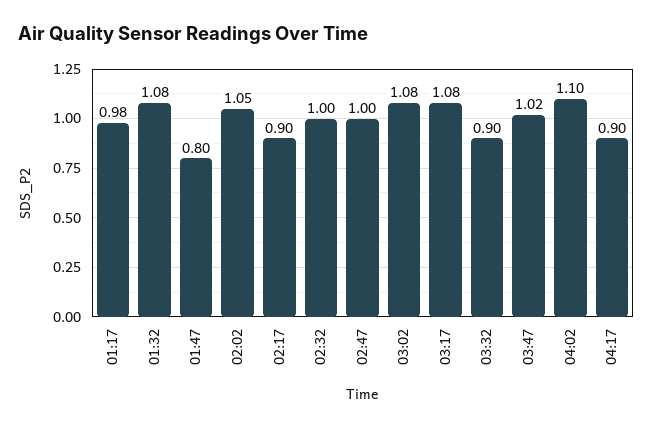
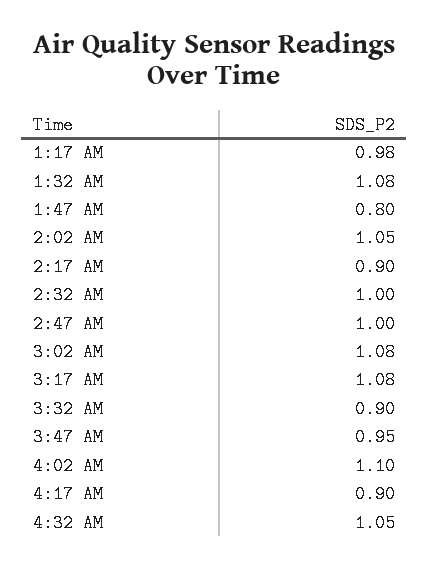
03:47: 1.02 -> 0.95
4:32 AM: none -> 1.05

